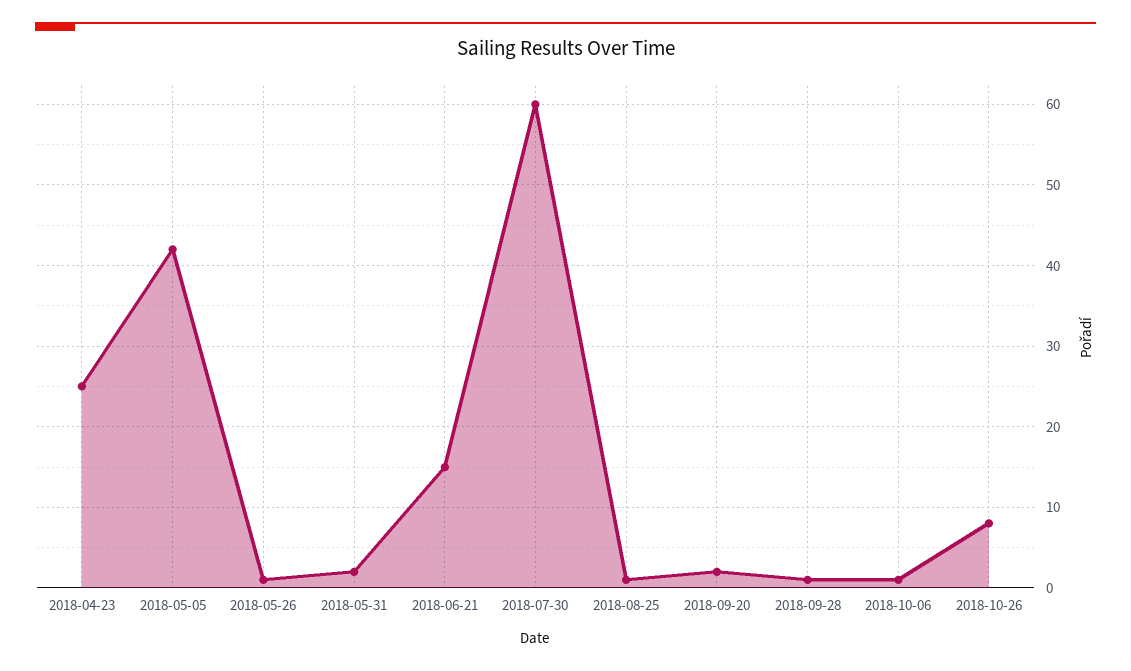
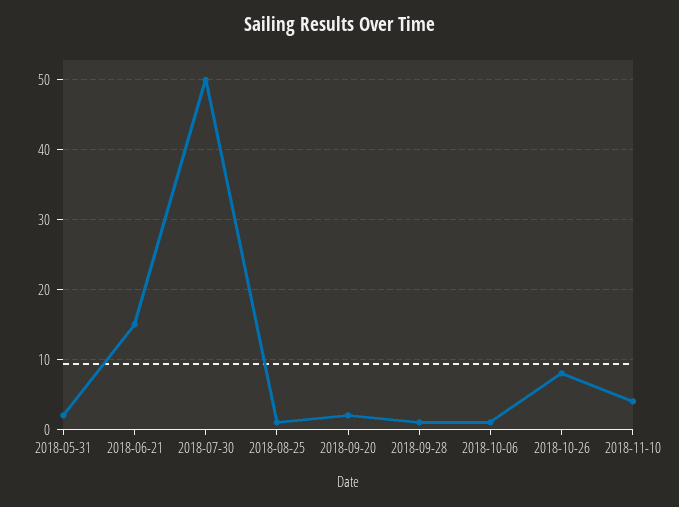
2018-04-23: 25 -> none
2018-05-05: 42 -> none
2018-05-26: 1 -> none
2018-07-30: 60 -> 50
2018-11-10: none -> 4

